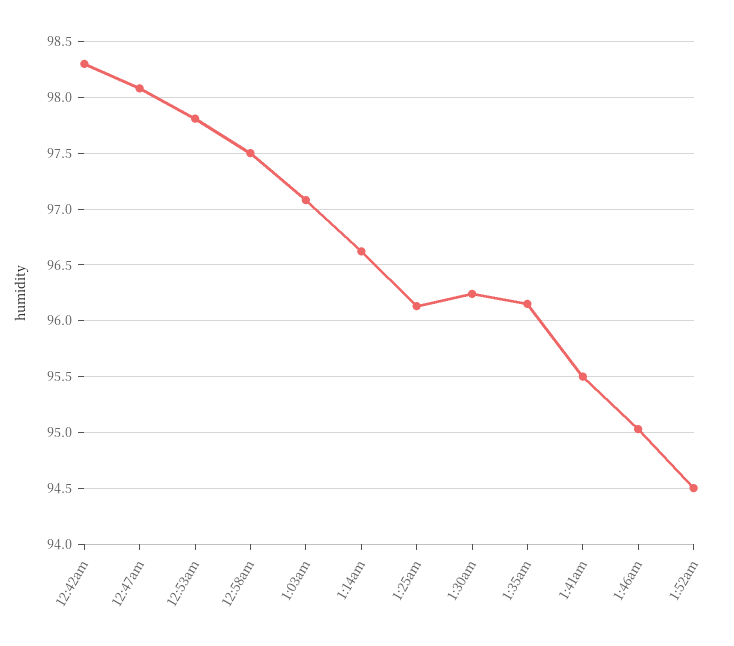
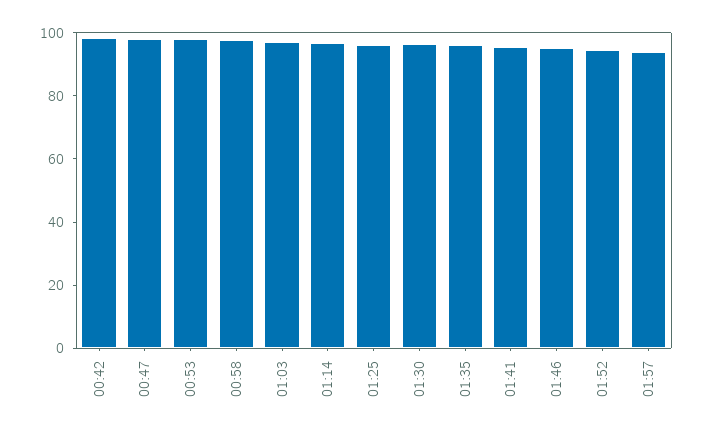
01:57: none -> 95

